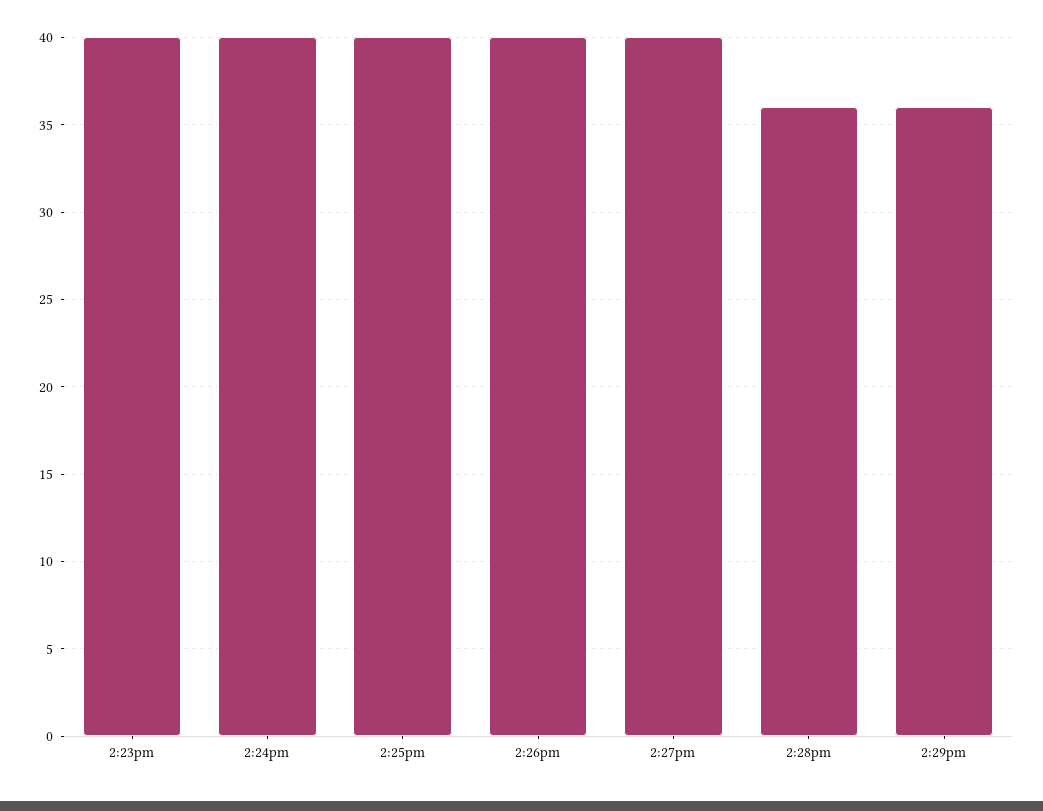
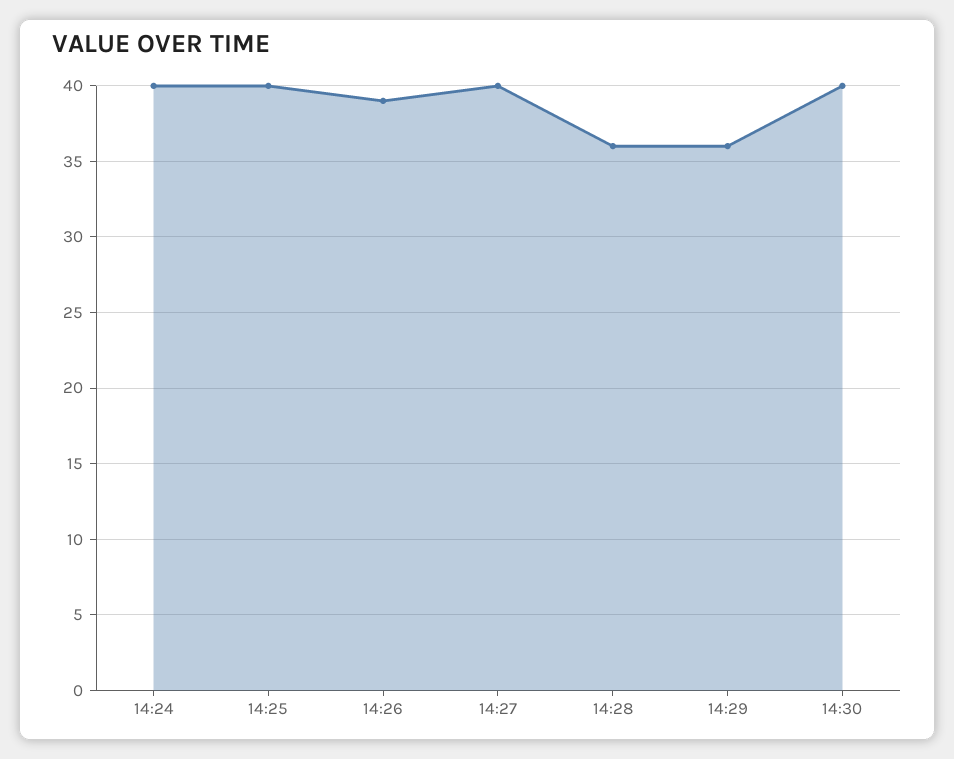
2:23pm: 40 -> none
2:26pm: 40 -> 39
14:30: none -> 40

